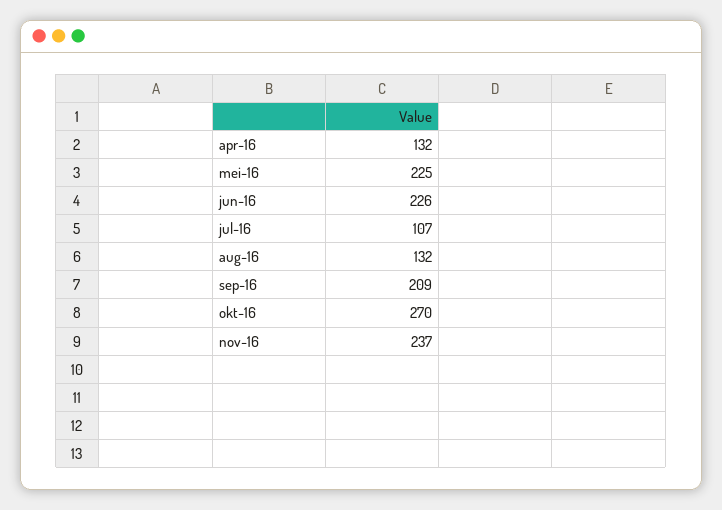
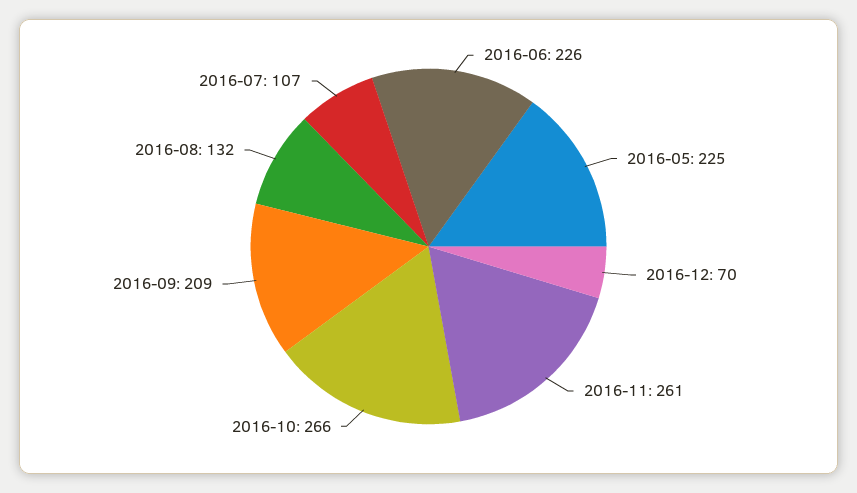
apr-16: 132 -> none
okt-16: 270 -> 266
nov-16: 237 -> 261
2016-12: none -> 70

